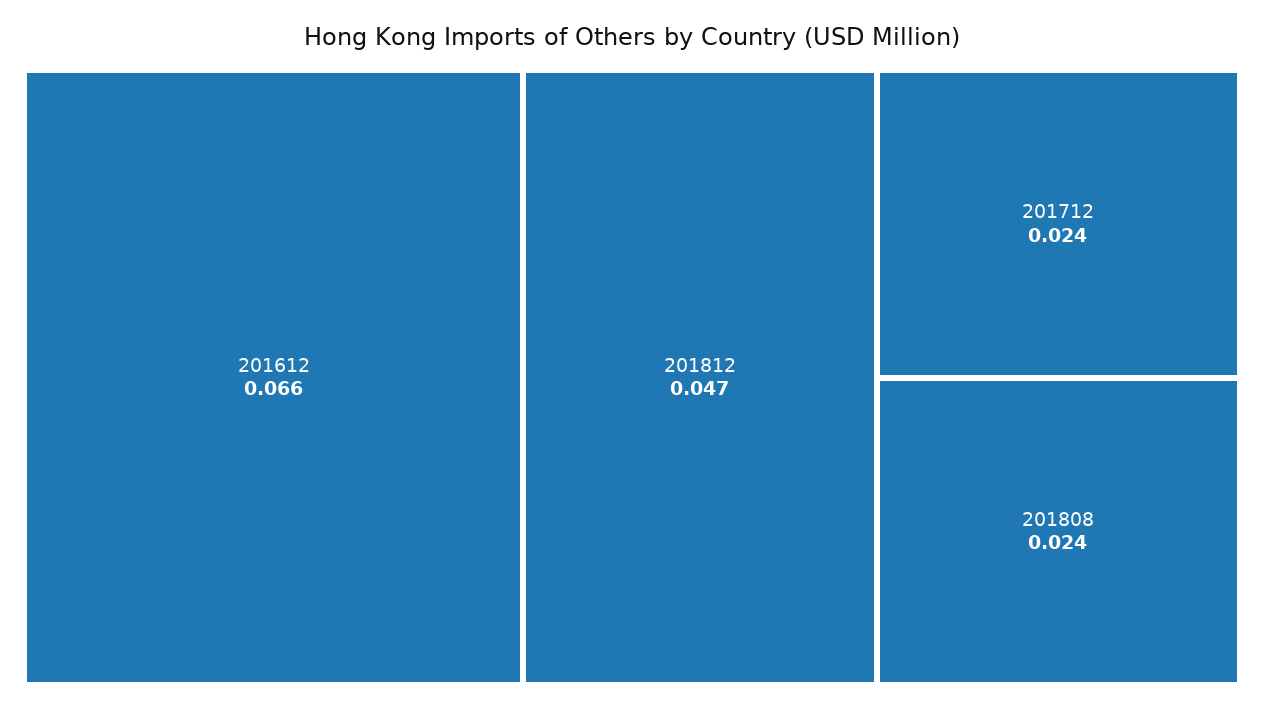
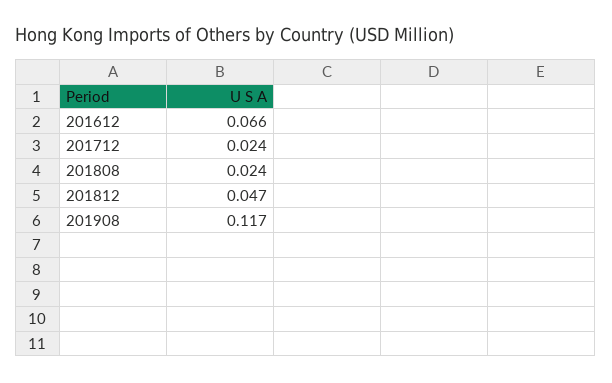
201908: none -> 0.117

